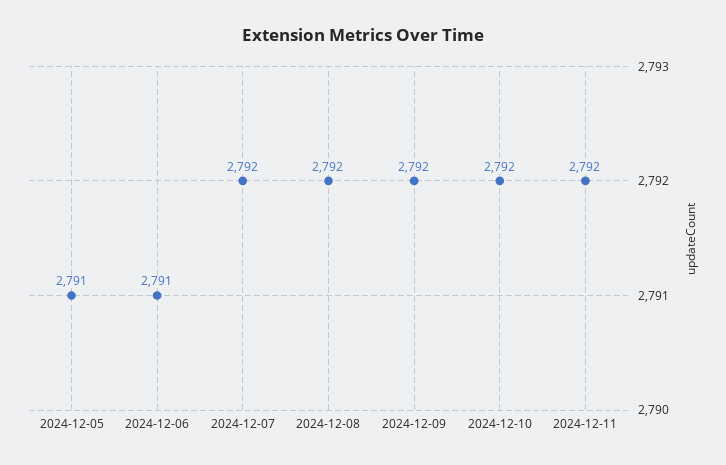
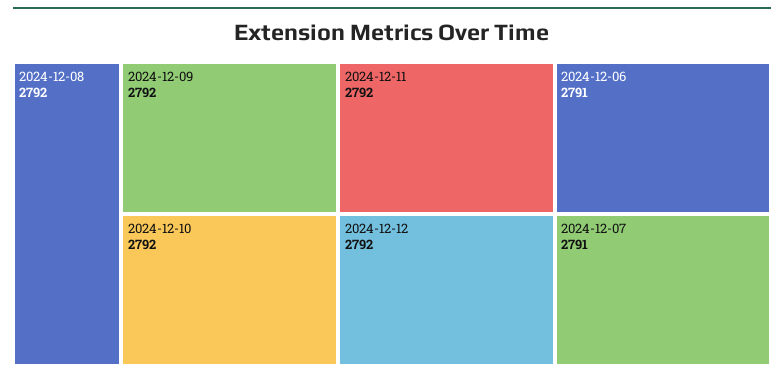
2024-12-05: 2791 -> none
2024-12-07: 2792 -> 2791
2024-12-12: none -> 2792

